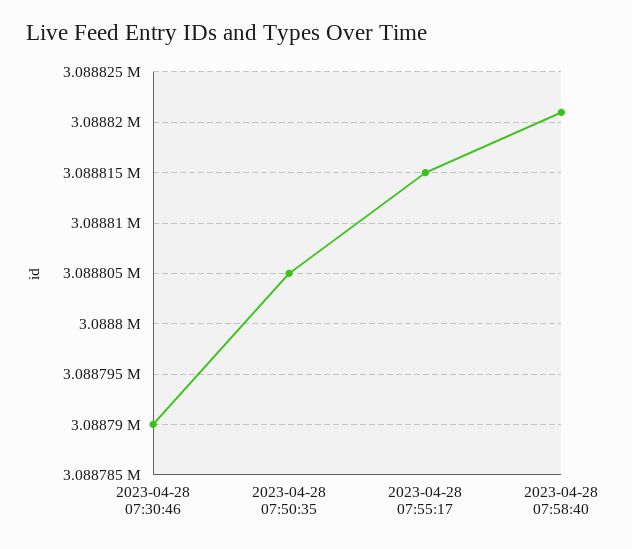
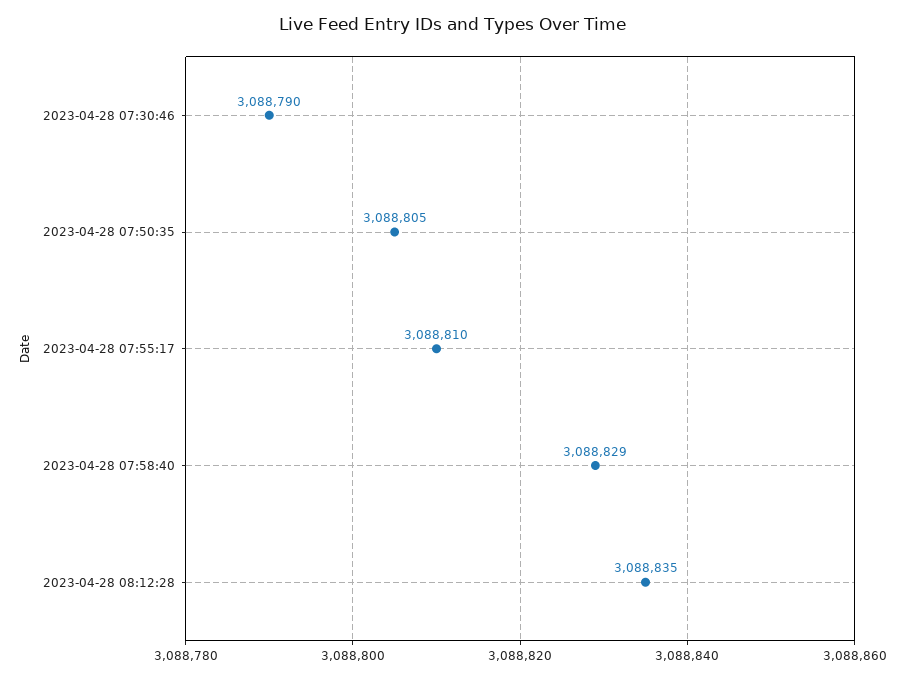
2023-04-28 07:55:17: 3088815 -> 3088810
2023-04-28 07:58:40: 3088821 -> 3088829
2023-04-28 08:12:28: none -> 3088835

